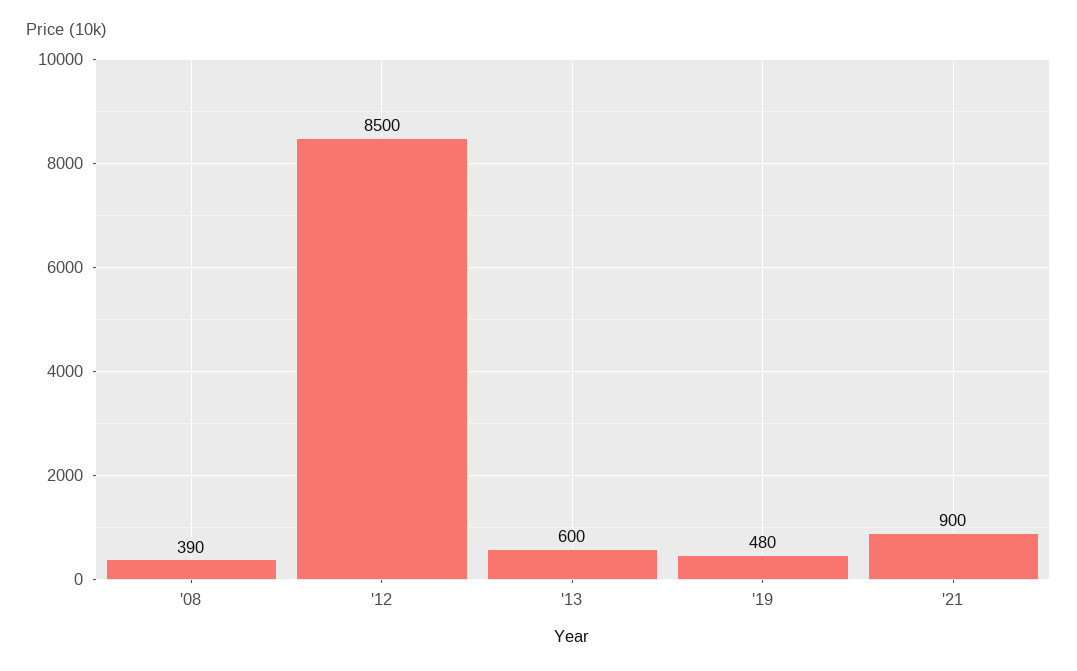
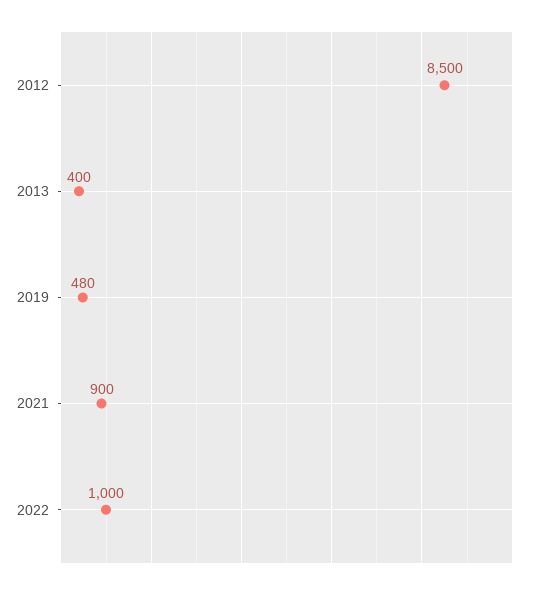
'08: 390 -> none
'13: 600 -> 400
2022: none -> 1000

